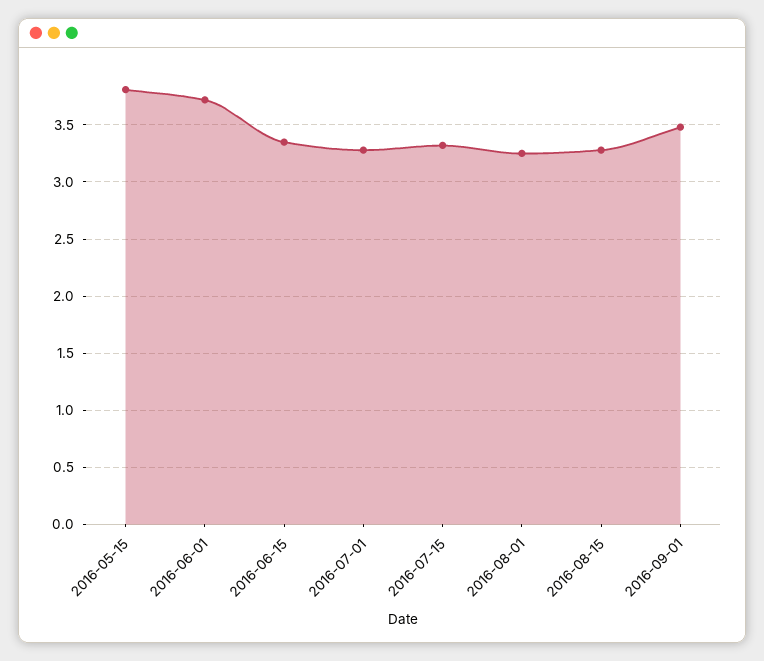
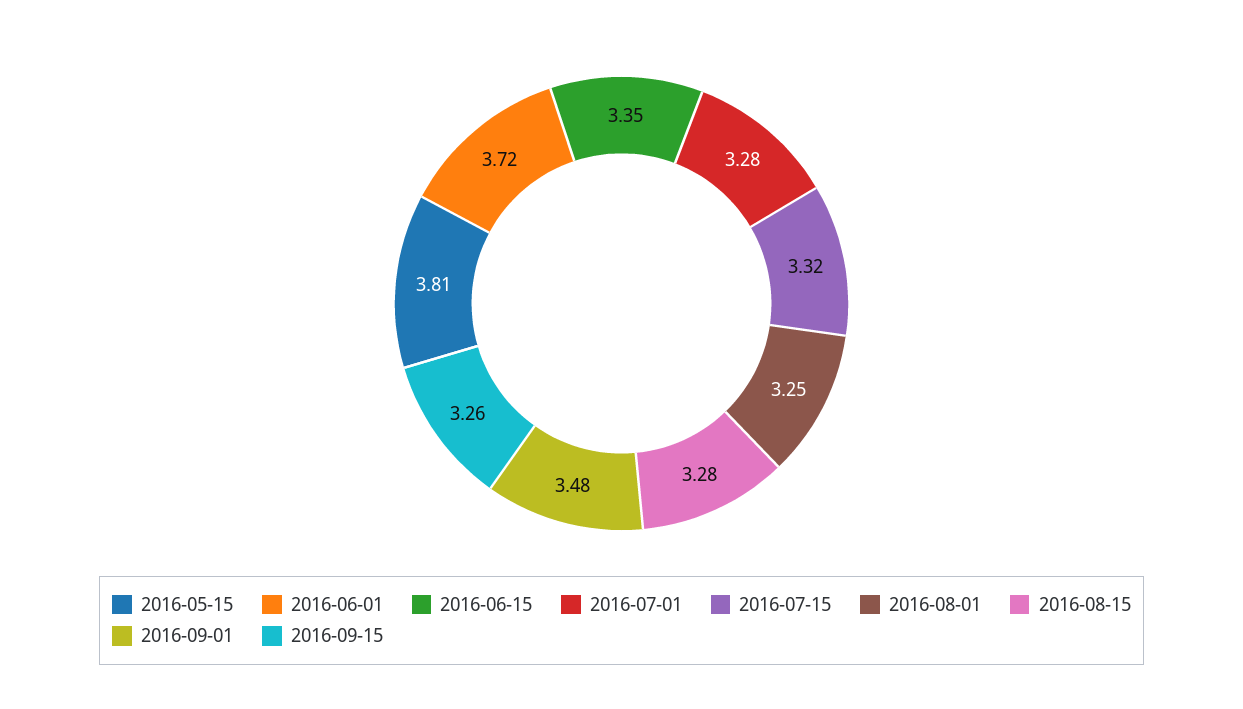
2016-09-15: none -> 3.26

